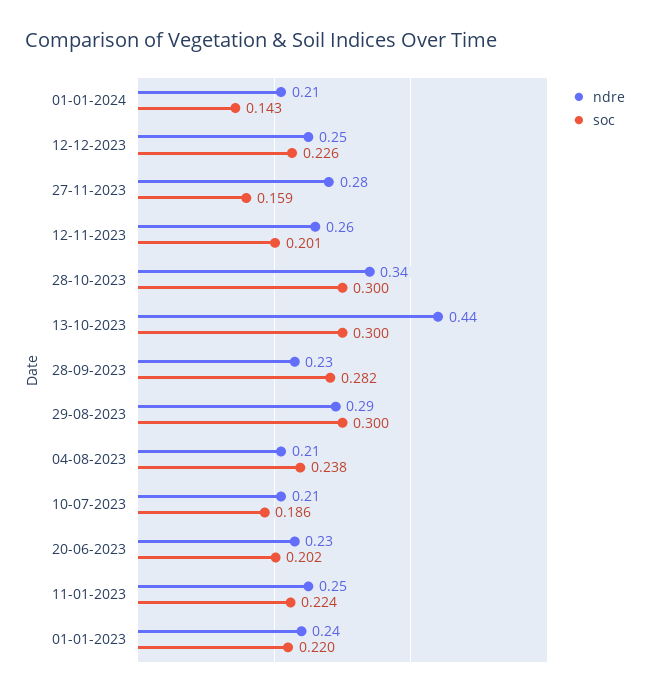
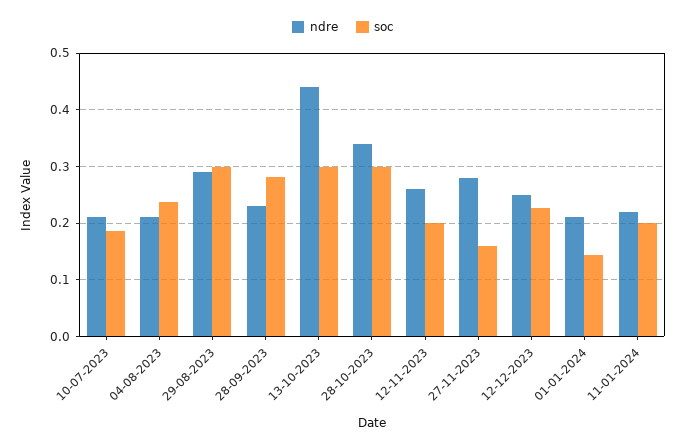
ndre, 20-06-2023: 0.23 -> none
soc, 20-06-2023: 0.202 -> none
ndre, 11-01-2023: 0.25 -> none
soc, 11-01-2023: 0.224 -> none
ndre, 01-01-2023: 0.24 -> none
soc, 01-01-2023: 0.22 -> none
ndre, 11-01-2024: none -> 0.22
soc, 11-01-2024: none -> 0.2

